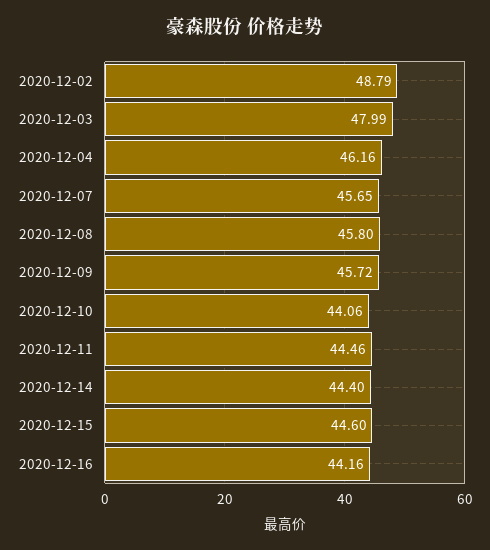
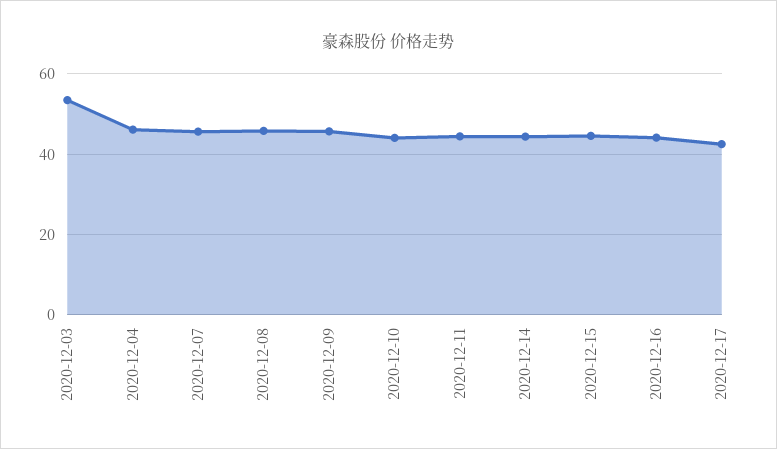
2020-12-02: 48.79 -> none
2020-12-03: 47.99 -> 54
2020-12-17: none -> 42

